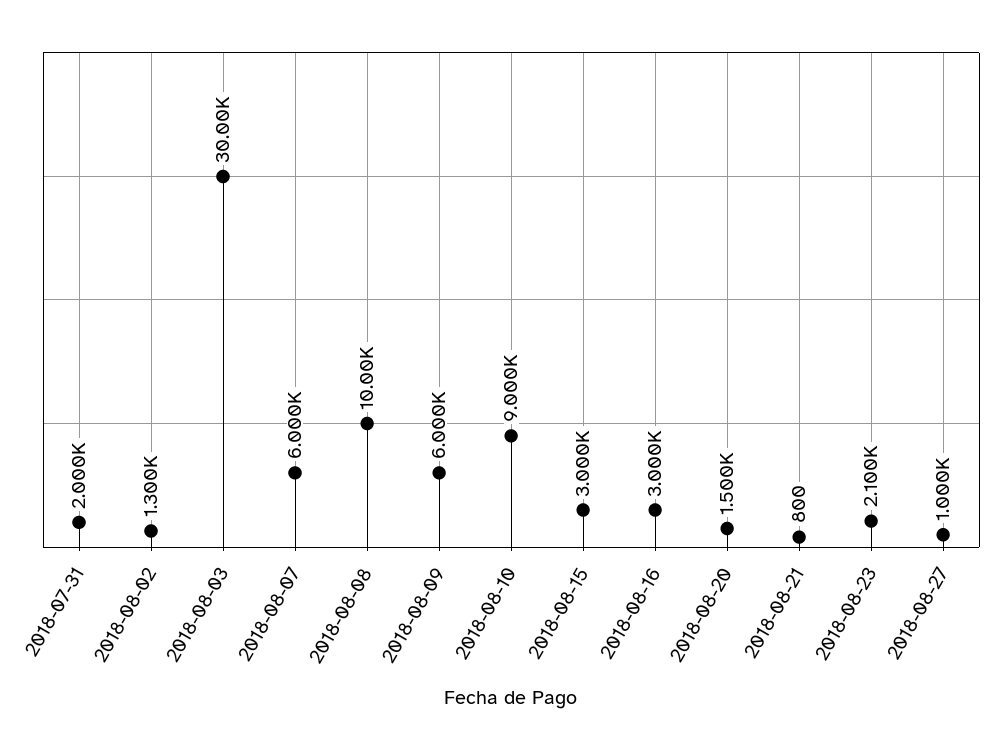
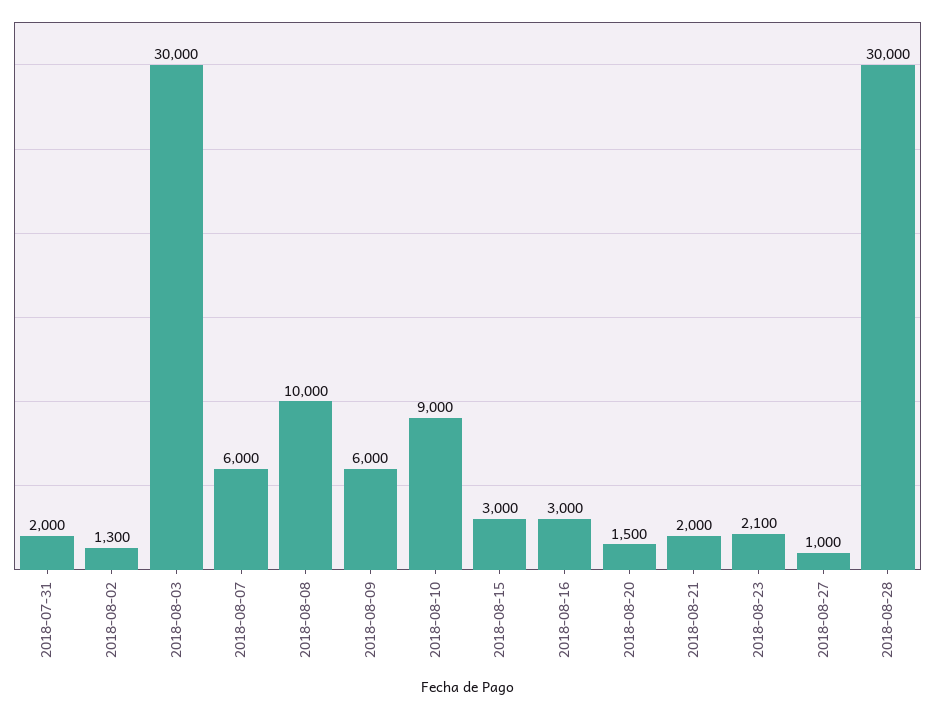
2018-08-21: 800 -> 2000
2018-08-28: none -> 30000

